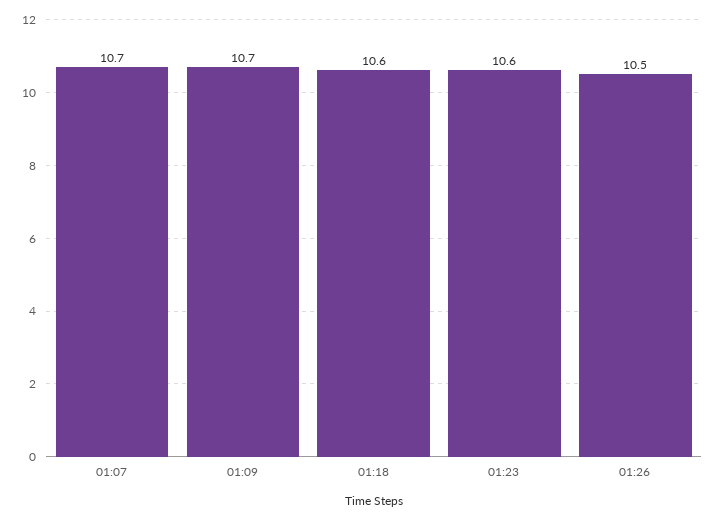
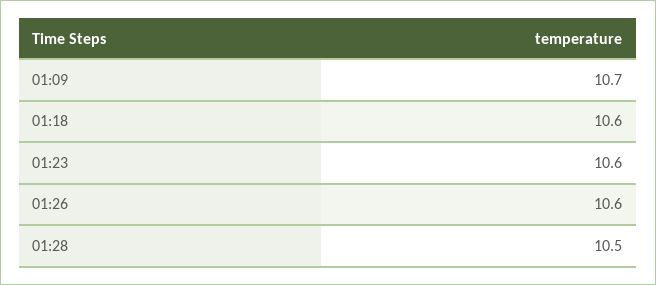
01:07: 10.7 -> none
01:26: 10.5 -> 10.6
01:28: none -> 10.5

